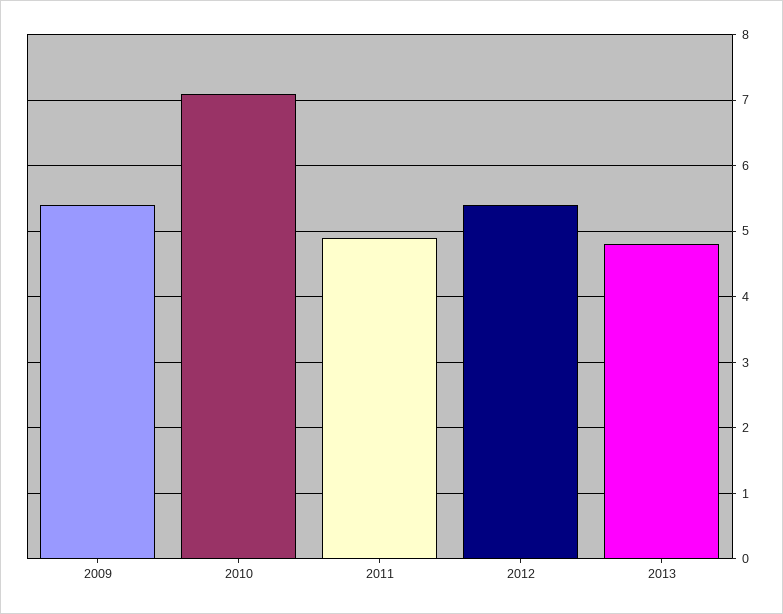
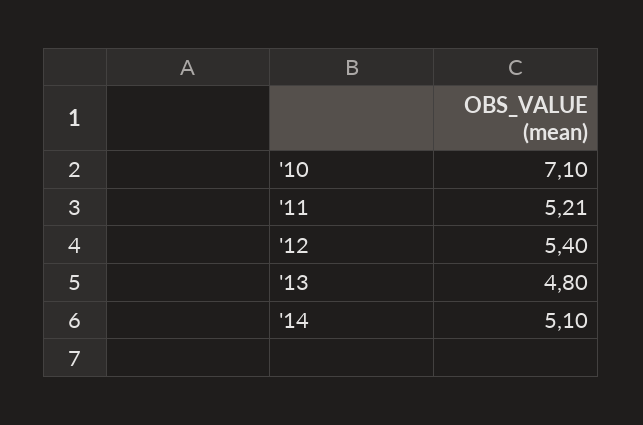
2009: 5.4 -> none
2011: 4.9 -> 5.21
'14: none -> 5.1

